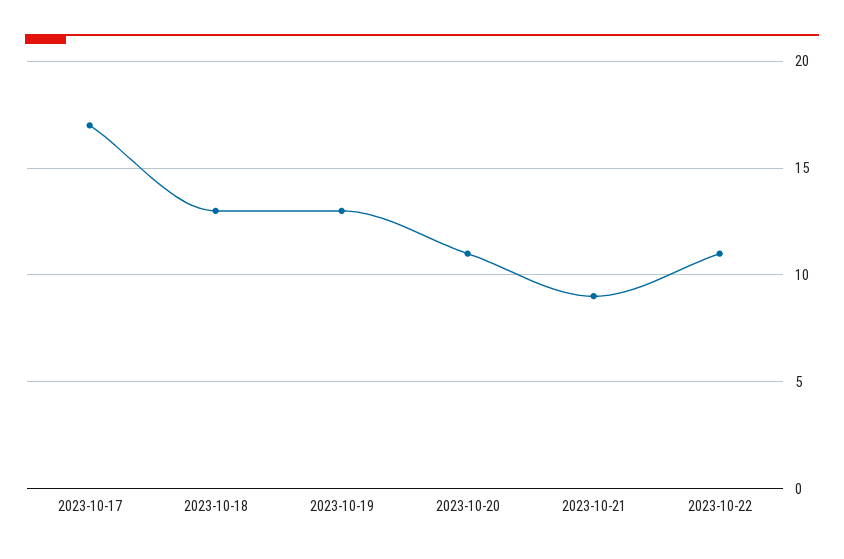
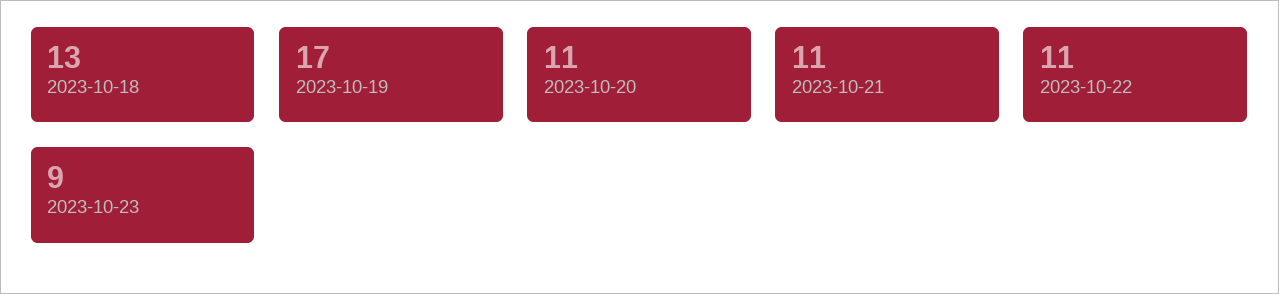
2023-10-17: 17 -> none
2023-10-19: 13 -> 17
2023-10-21: 9 -> 11
2023-10-23: none -> 9

